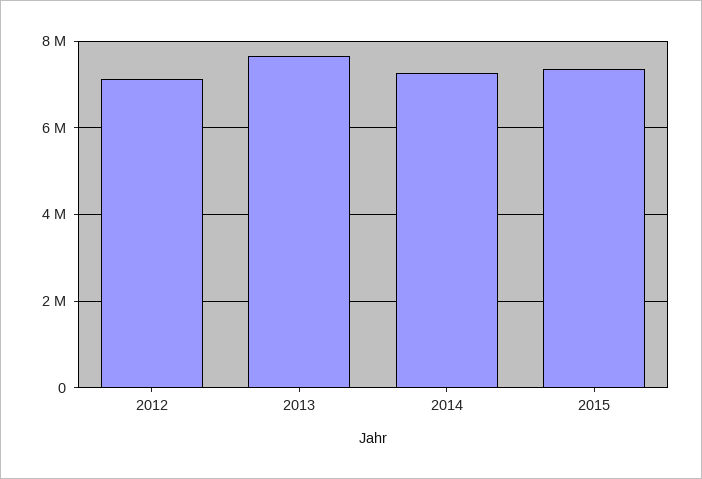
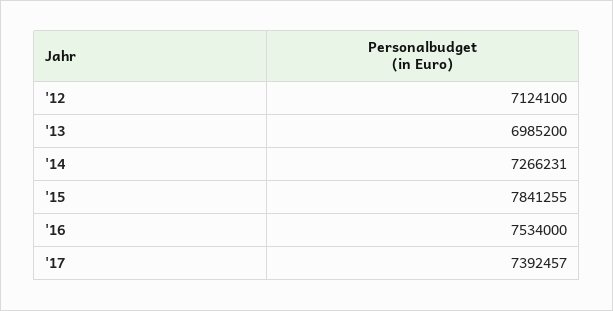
2013: 7600000 -> 6985200
2015: 7400000 -> 7841255
'16: none -> 7534000
'17: none -> 7392457

